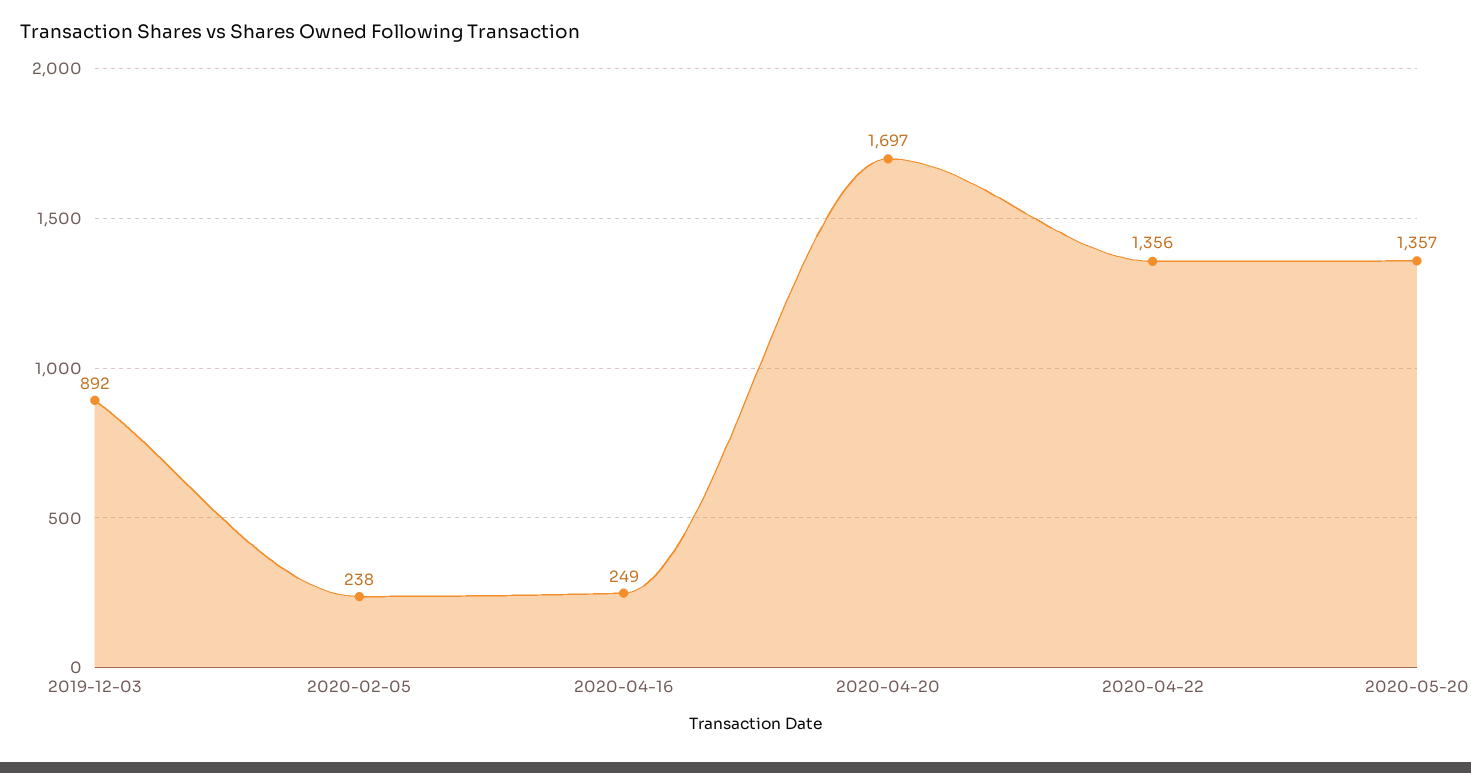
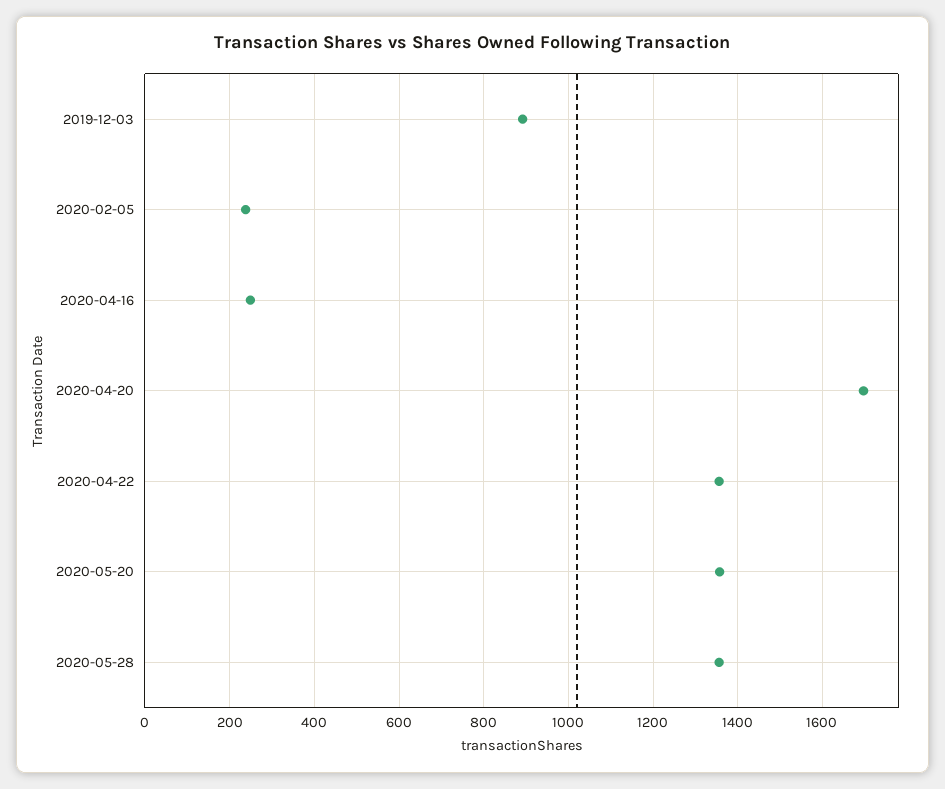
2020-05-28: none -> 1360

